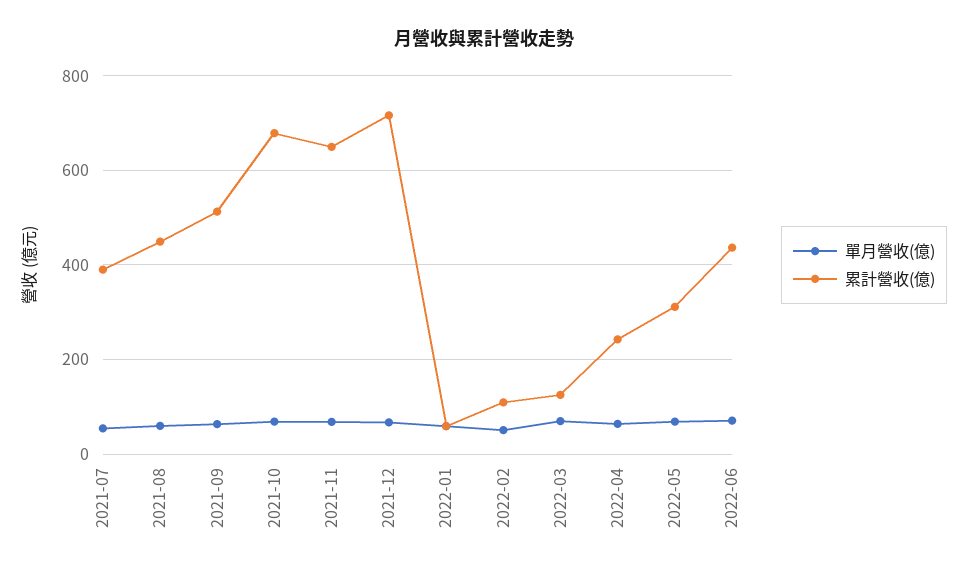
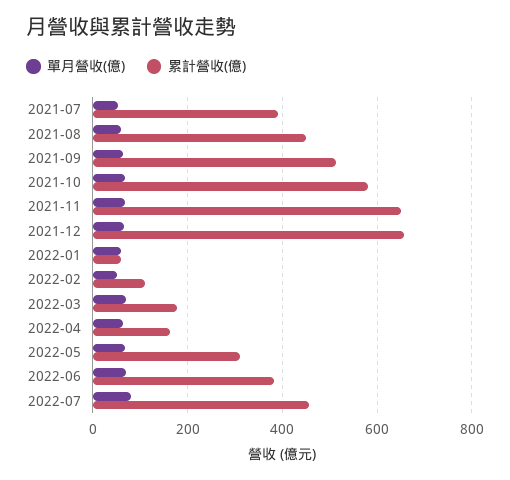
累計營收(億), 2021-10: 680 -> 580
累計營收(億), 2021-12: 720 -> 660
累計營收(億), 2022-03: 120 -> 180
累計營收(億), 2022-04: 240 -> 160
累計營收(億), 2022-06: 440 -> 380
單月營收(億), 2022-07: none -> 80
累計營收(億), 2022-07: none -> 460

